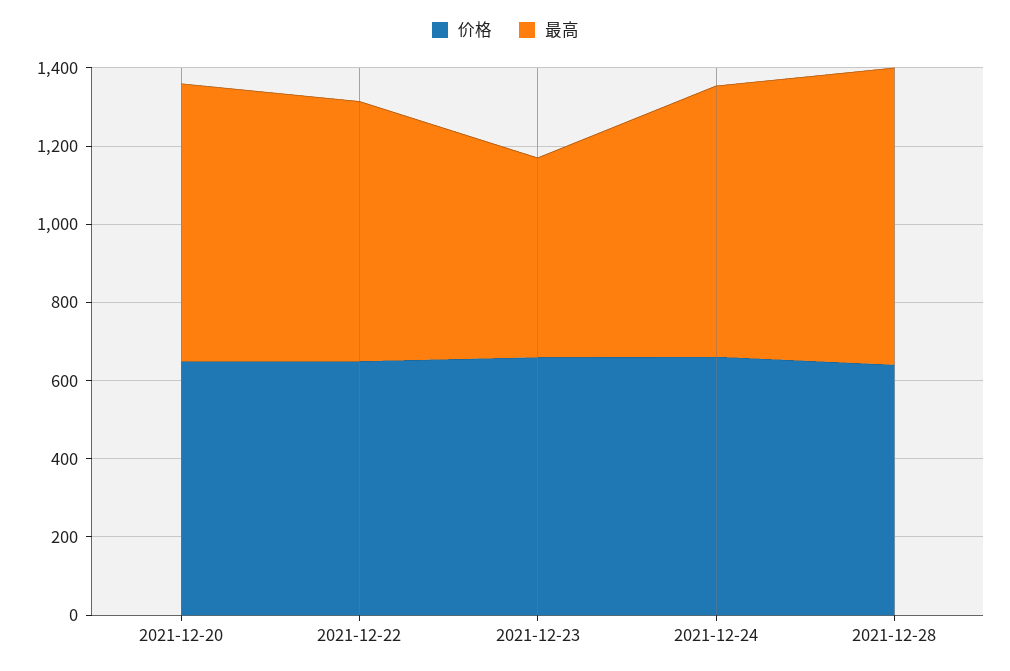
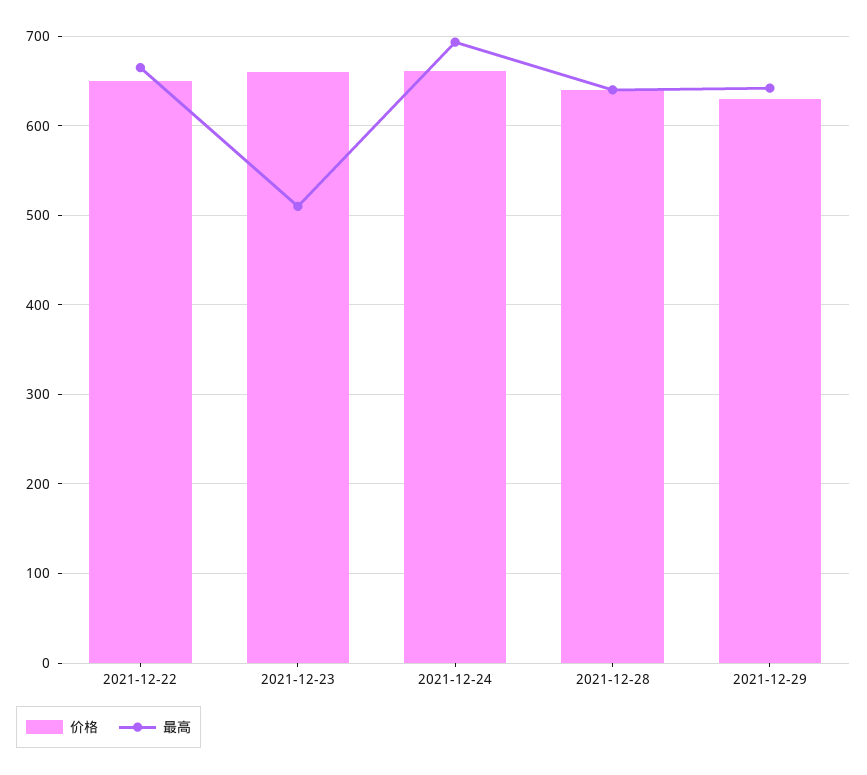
价格, 2021-12-20: 650 -> none
最高, 2021-12-20: 700 -> none
最高, 2021-12-28: 750 -> 640
价格, 2021-12-29: none -> 630
最高, 2021-12-29: none -> 640

